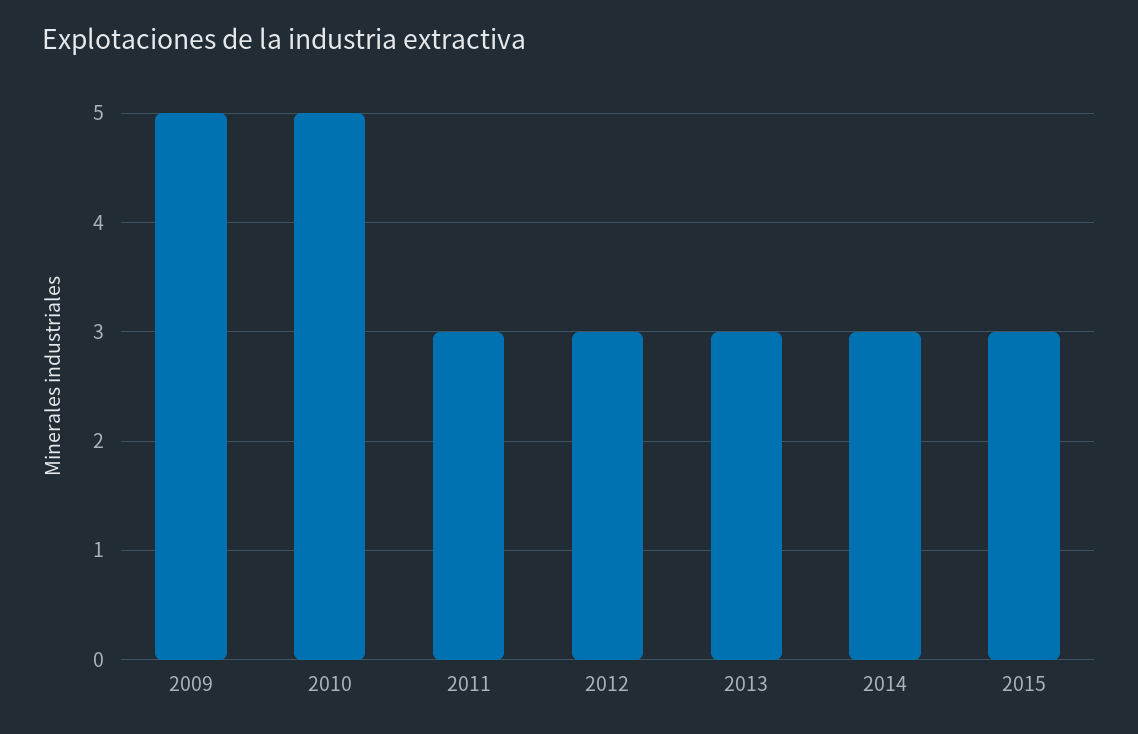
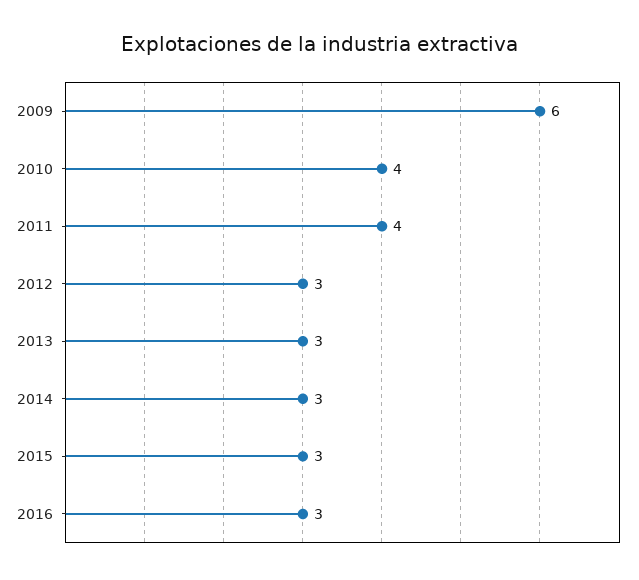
2009: 5 -> 6
2010: 5 -> 4
2011: 3 -> 4
2016: none -> 3

